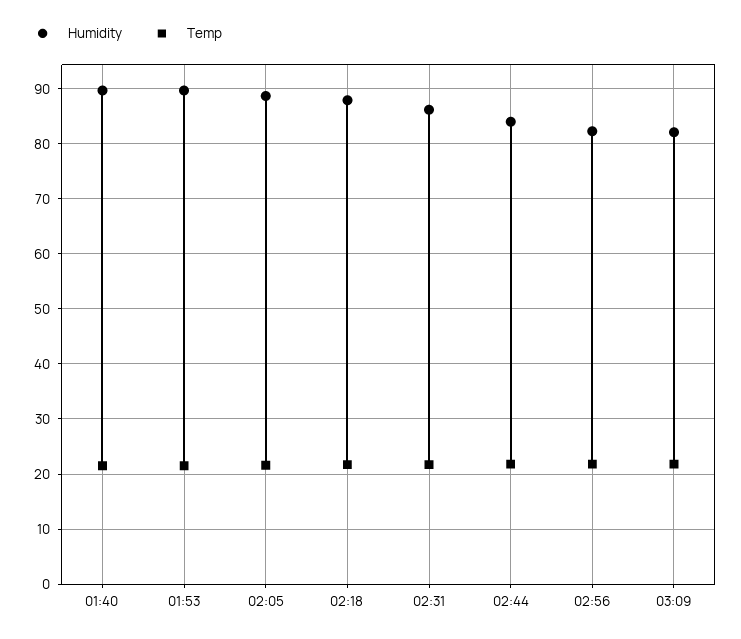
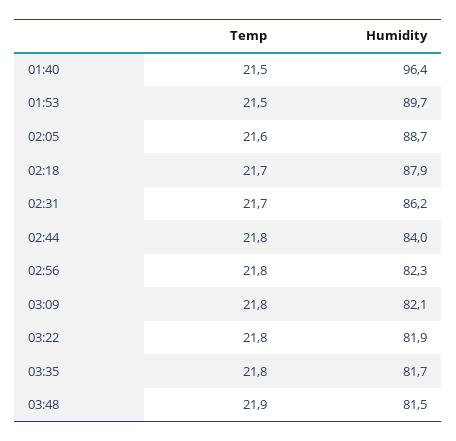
Humidity, 01:40: 90 -> 96.4
Temp, 03:22: none -> 21.8
Humidity, 03:22: none -> 81.9
Temp, 03:35: none -> 21.8
Humidity, 03:35: none -> 81.7
Temp, 03:48: none -> 21.9
Humidity, 03:48: none -> 81.5

